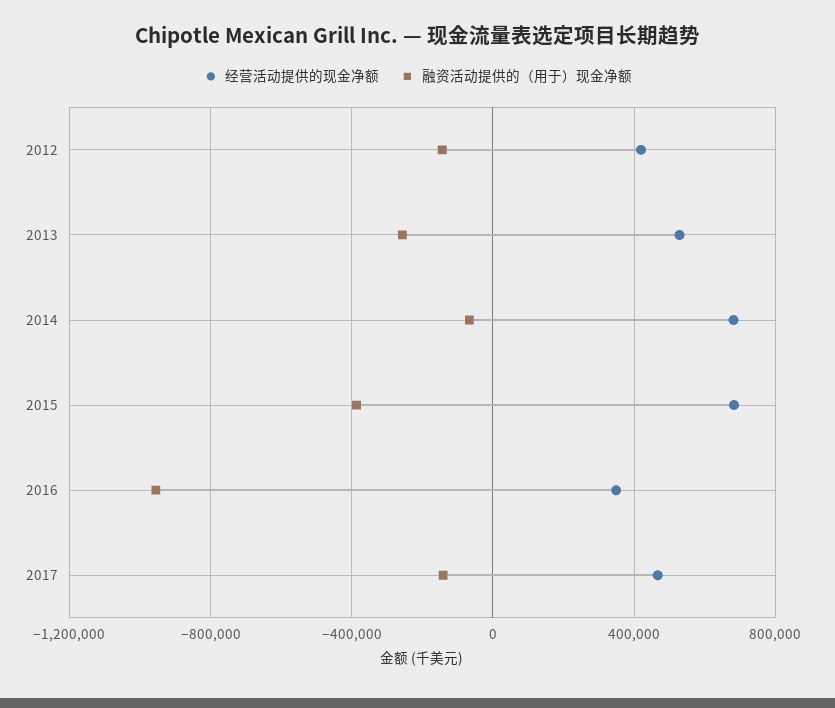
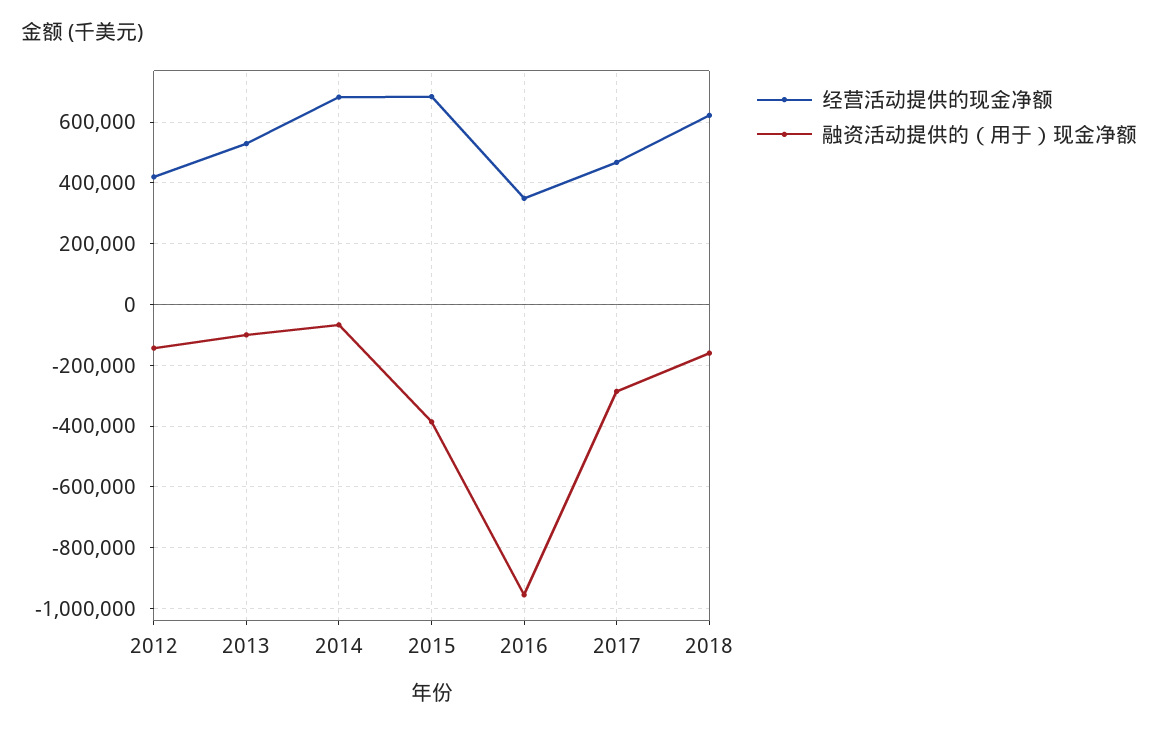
融资活动提供的（用于）现金净额, 2013: -250000 -> -100000
融资活动提供的（用于）现金净额, 2017: -150000 -> -280000
经营活动提供的现金净额, 2018: none -> 620000
融资活动提供的（用于）现金净额, 2018: none -> -160000

